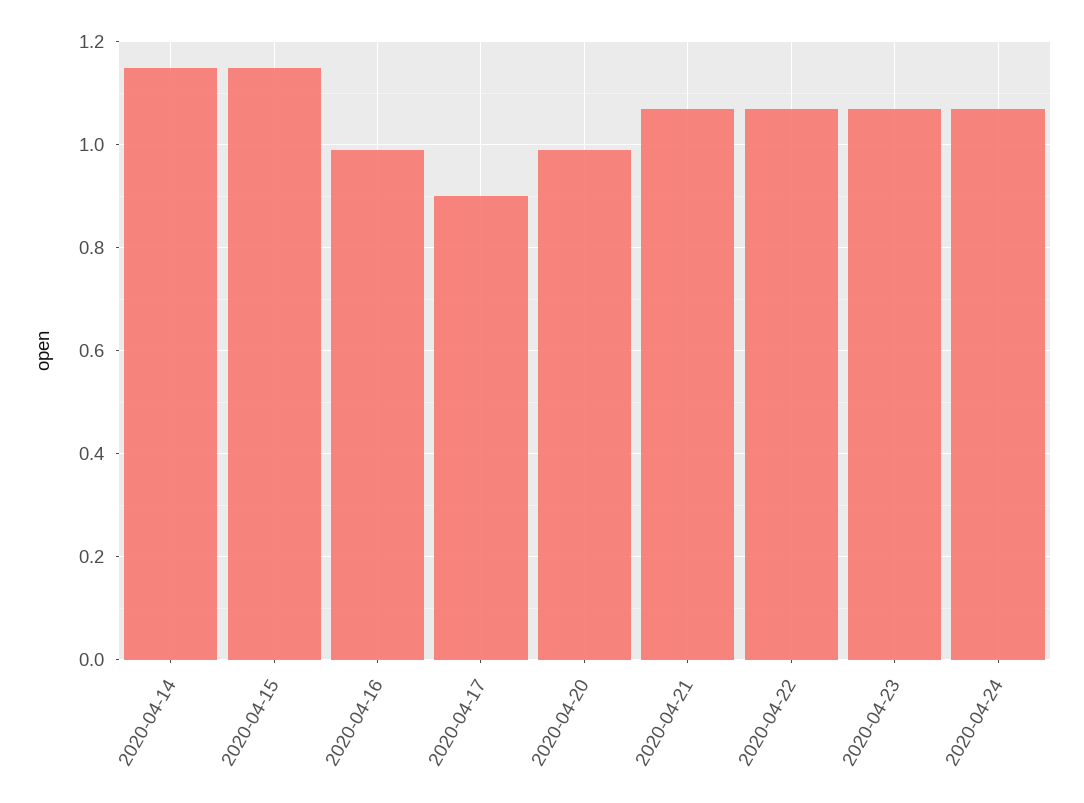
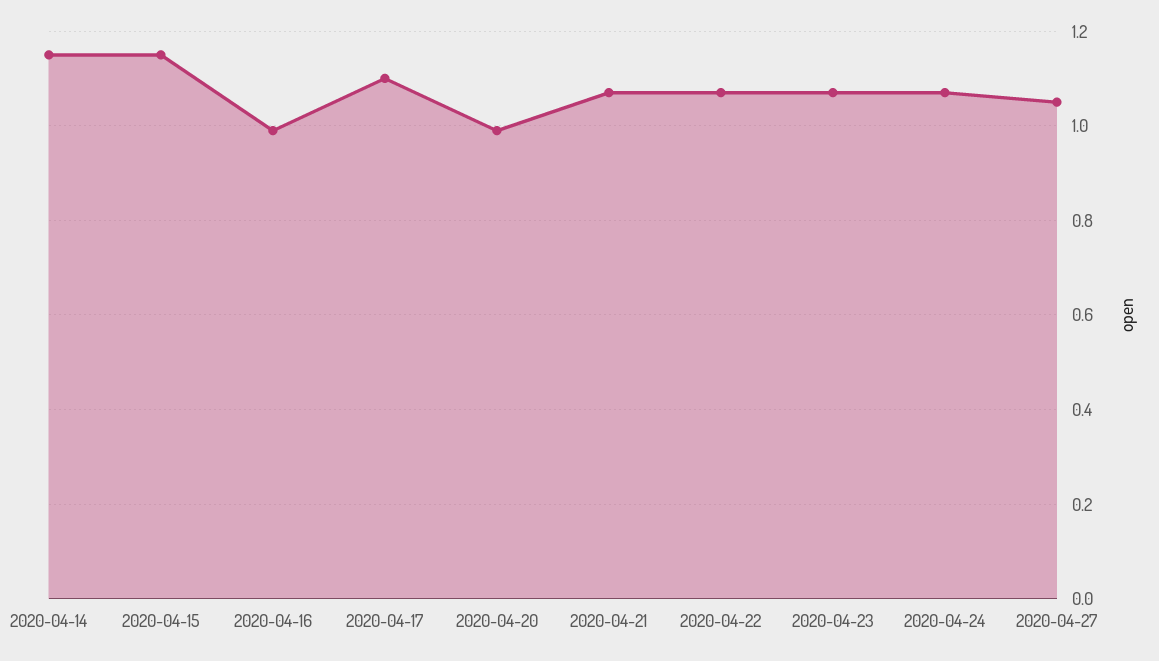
2020-04-17: 0.9 -> 1.1
2020-04-27: none -> 1.05

